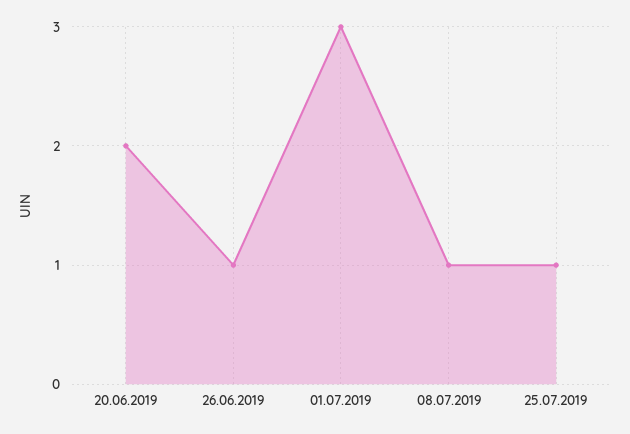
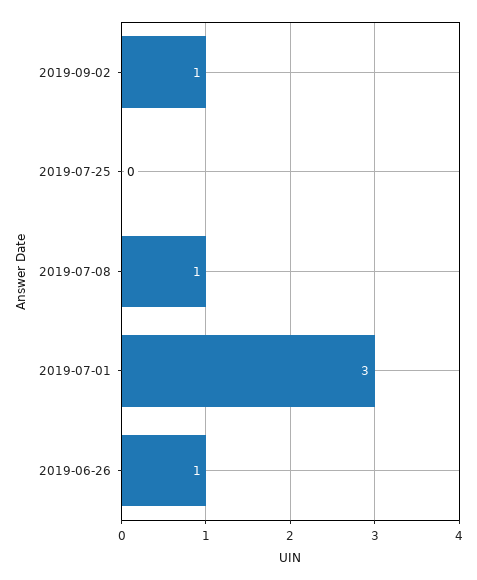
20.06.2019: 2 -> none
25.07.2019: 1 -> 0
2019-09-02: none -> 1

